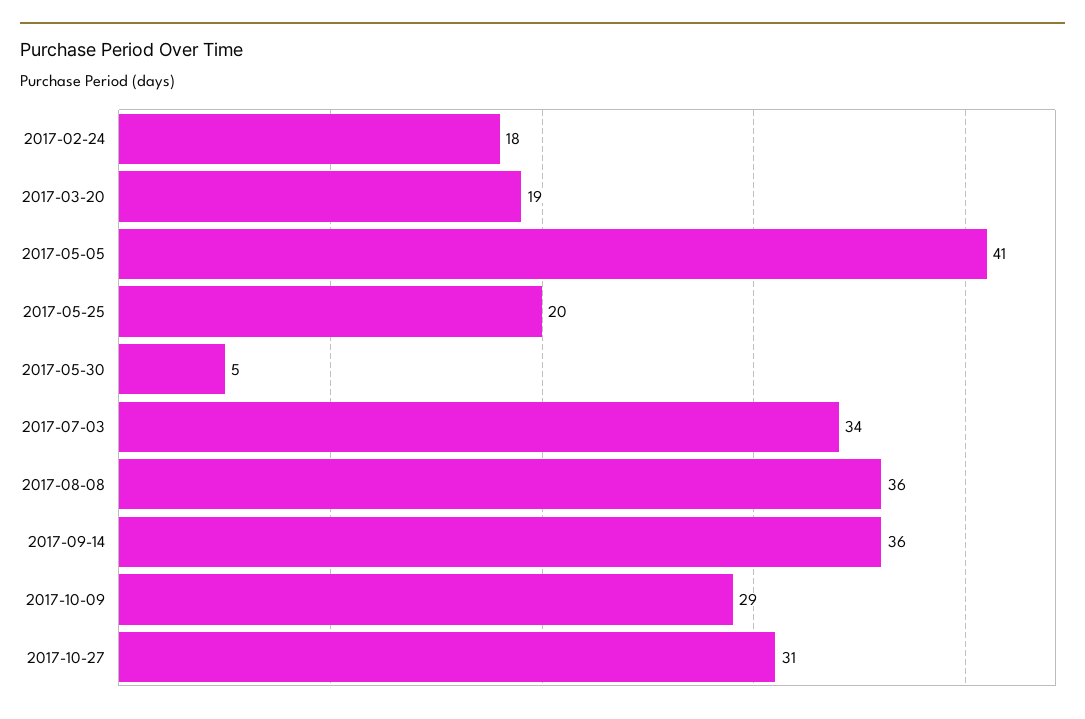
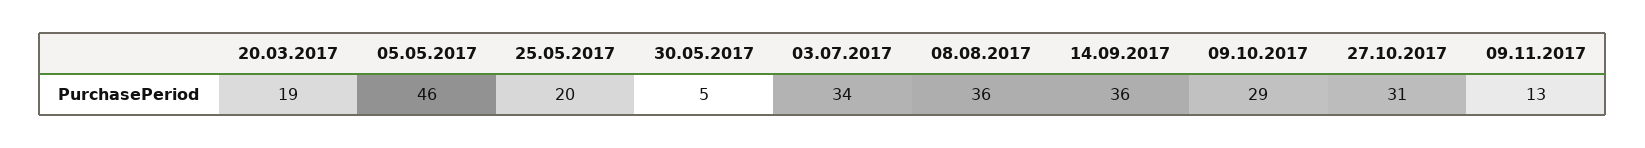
2017-02-24: 18 -> none
2017-05-05: 41 -> 46
09.11.2017: none -> 13

